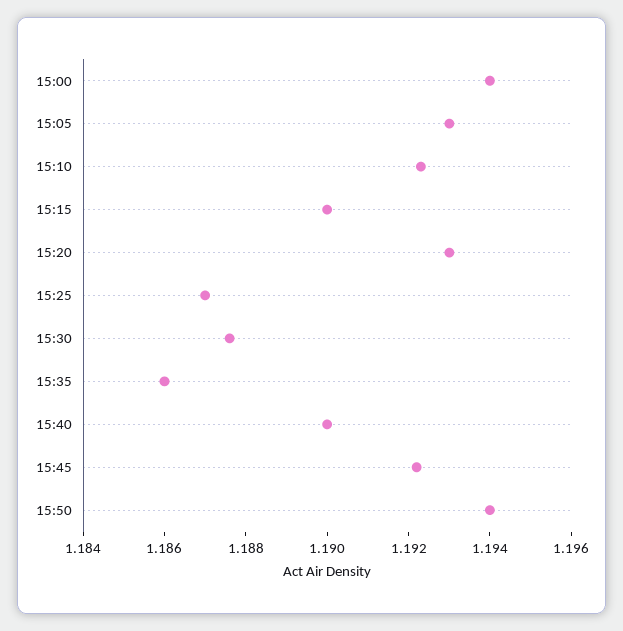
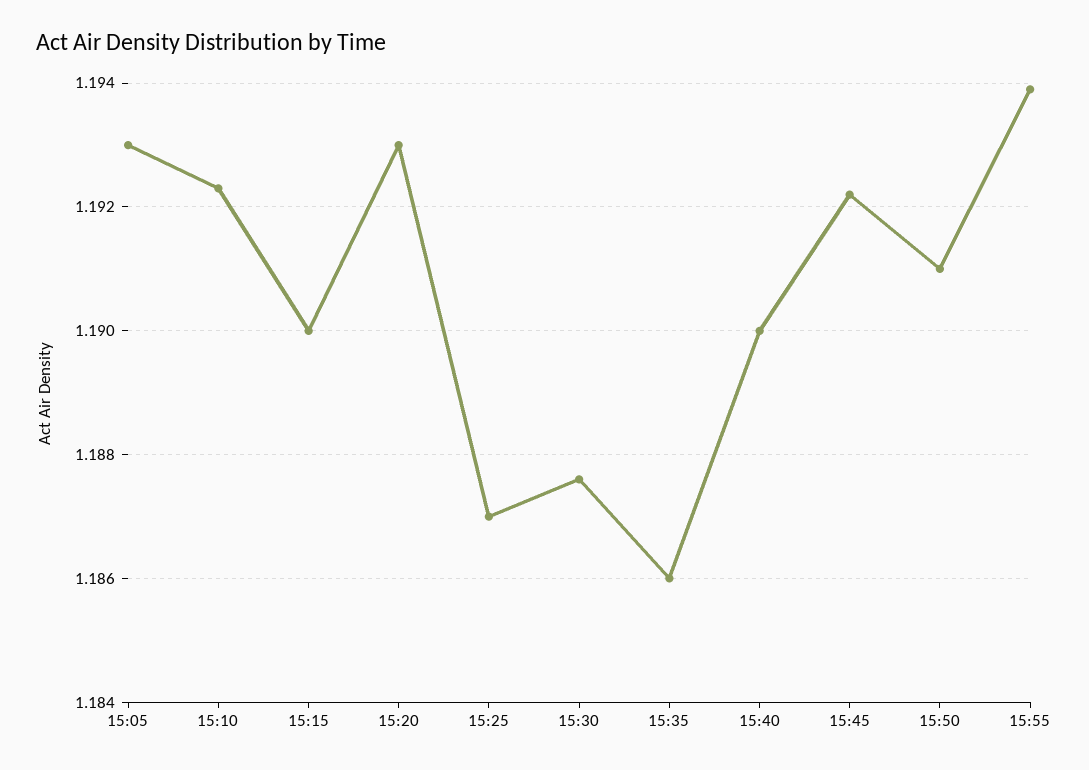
15:00: 1.194 -> none
15:50: 1.194 -> 1.191
15:55: none -> 1.194

